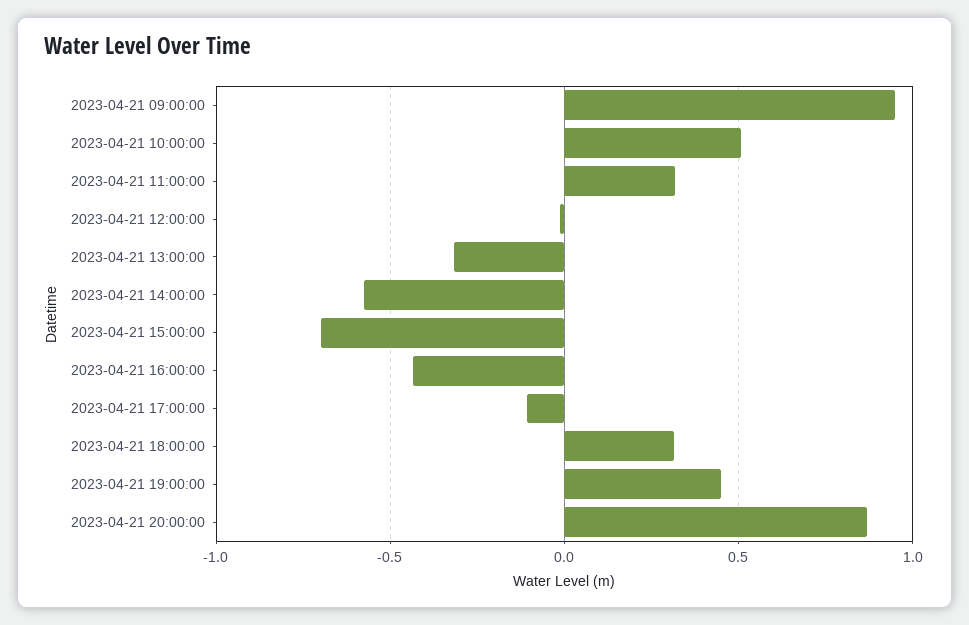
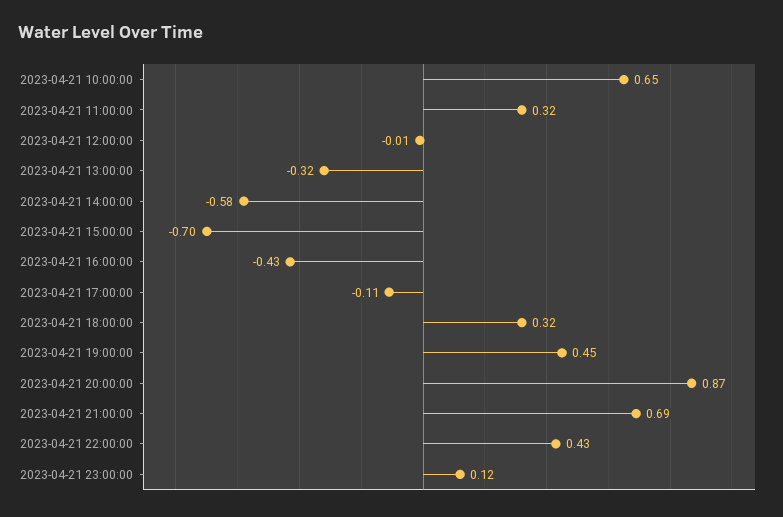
2023-04-21 09:00:00: 0.95 -> none
2023-04-21 10:00:00: 0.5 -> 0.65
2023-04-21 21:00:00: none -> 0.69
2023-04-21 22:00:00: none -> 0.43
2023-04-21 23:00:00: none -> 0.12

